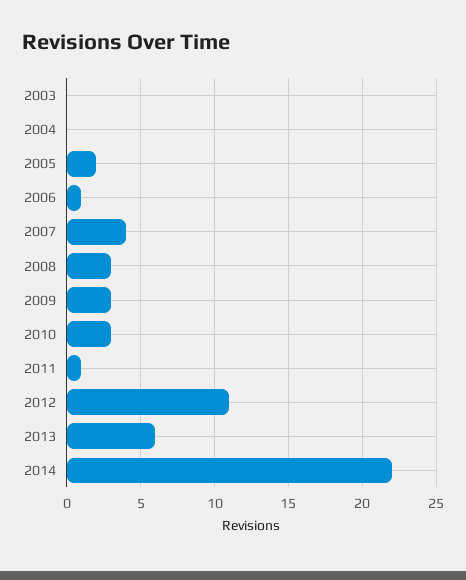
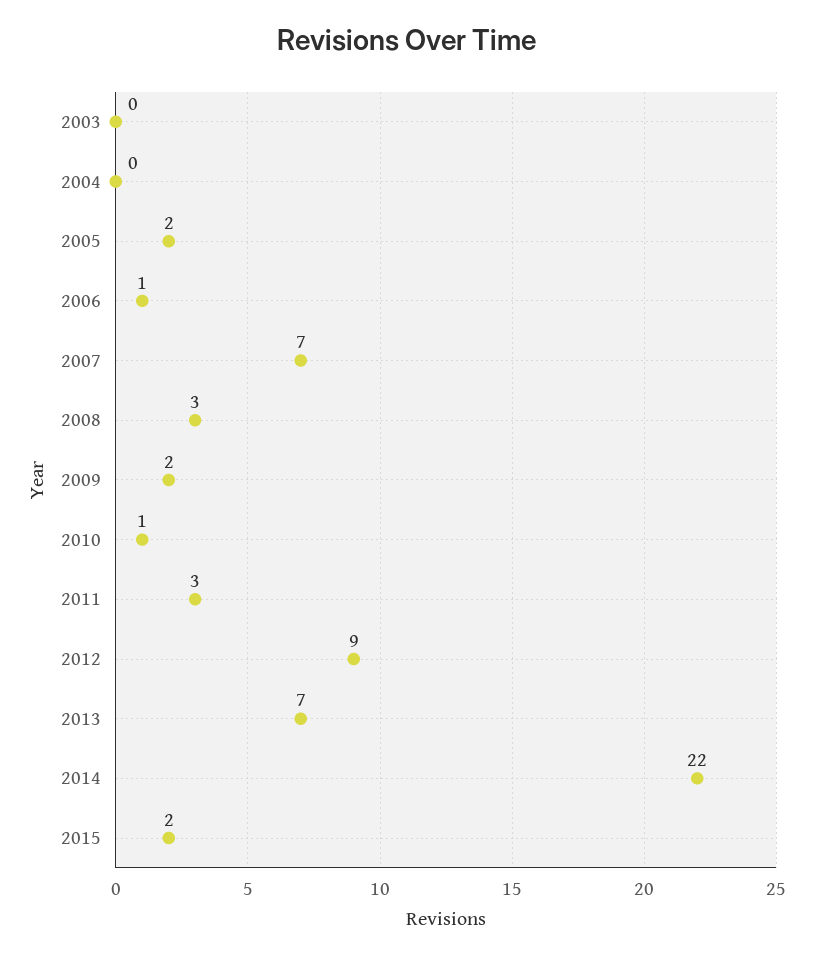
2007: 4 -> 7
2009: 3 -> 2
2010: 3 -> 1
2011: 1 -> 3
2012: 11 -> 9
2013: 6 -> 7
2015: none -> 2

